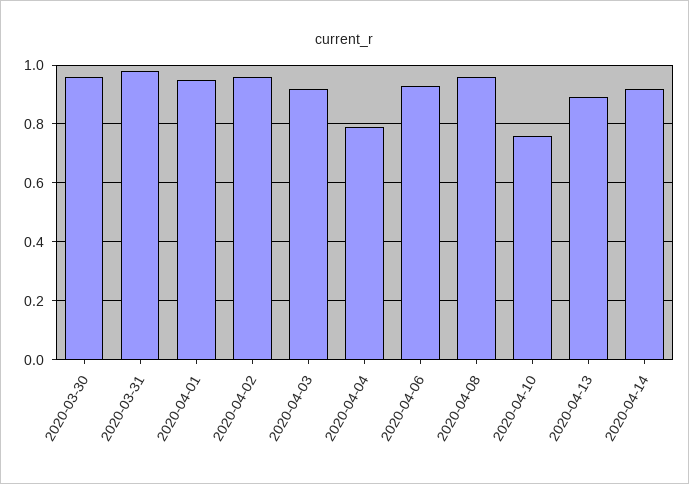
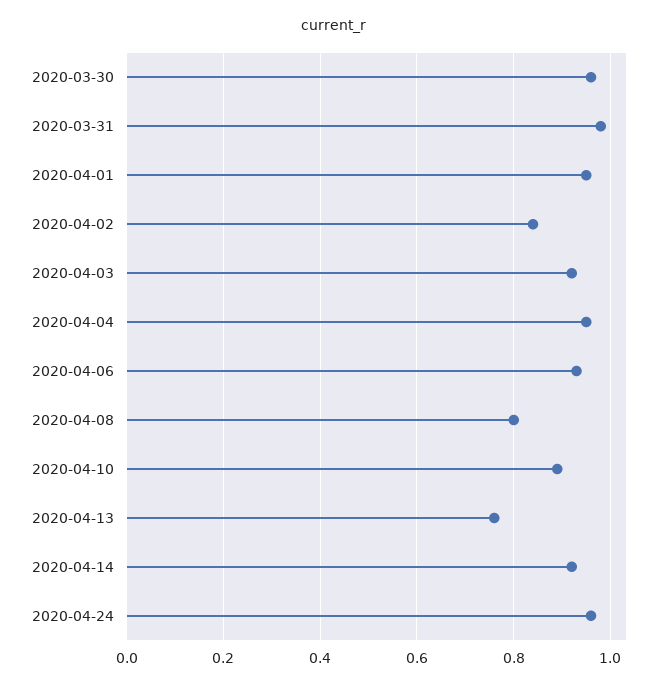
2020-04-02: 0.95 -> 0.85
2020-04-04: 0.8 -> 0.95
2020-04-08: 0.95 -> 0.8
2020-04-10: 0.75 -> 0.9
2020-04-13: 0.9 -> 0.75
2020-04-24: none -> 0.95

